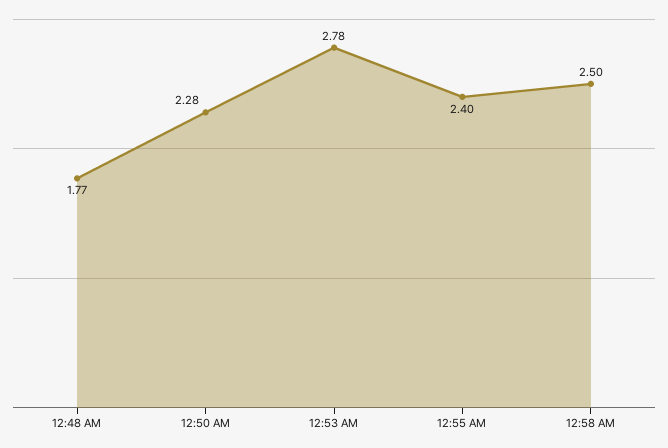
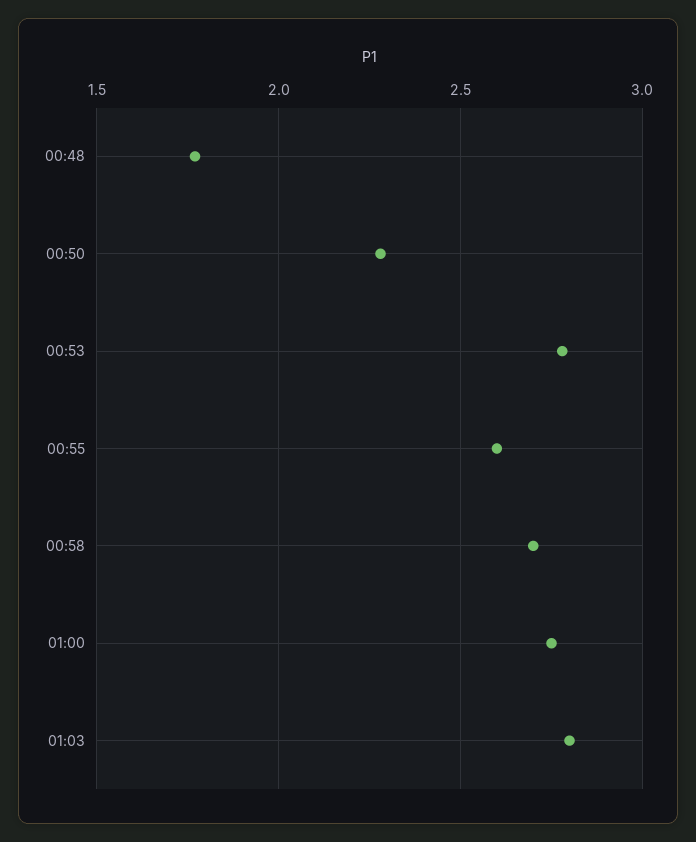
12:55 AM: 2.4 -> 2.6
12:58 AM: 2.5 -> 2.7
01:00: none -> 2.75
01:03: none -> 2.8

